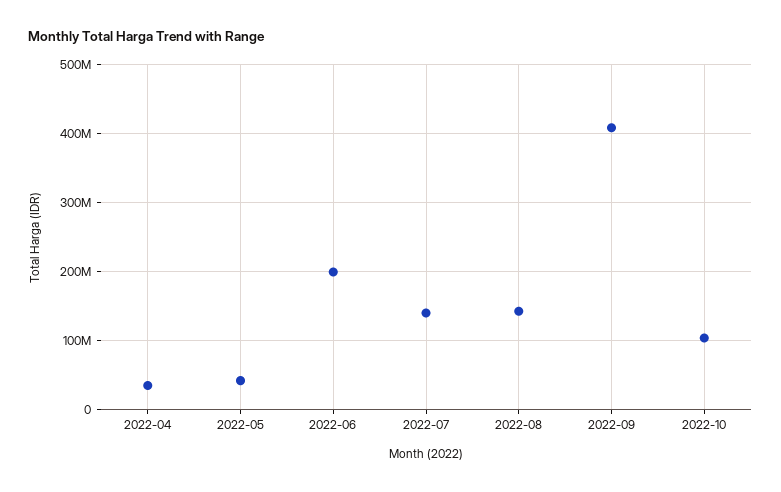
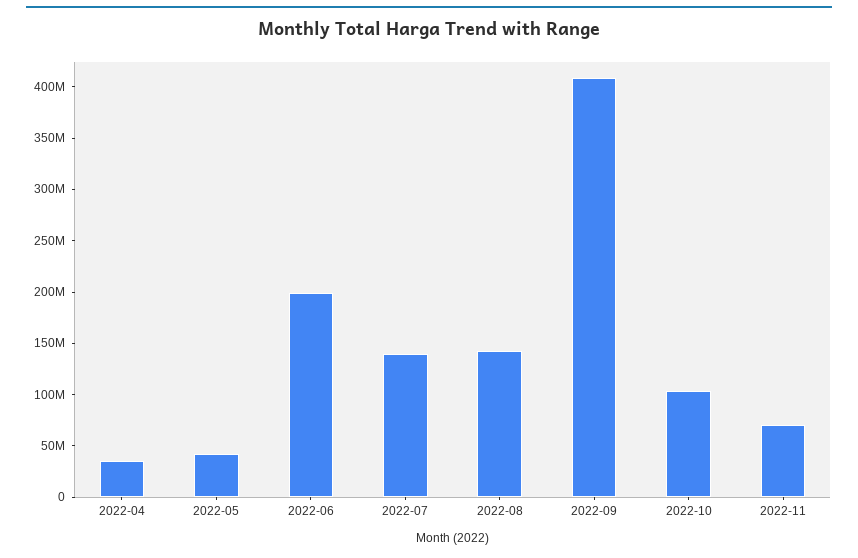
2022-11: none -> 70000000

